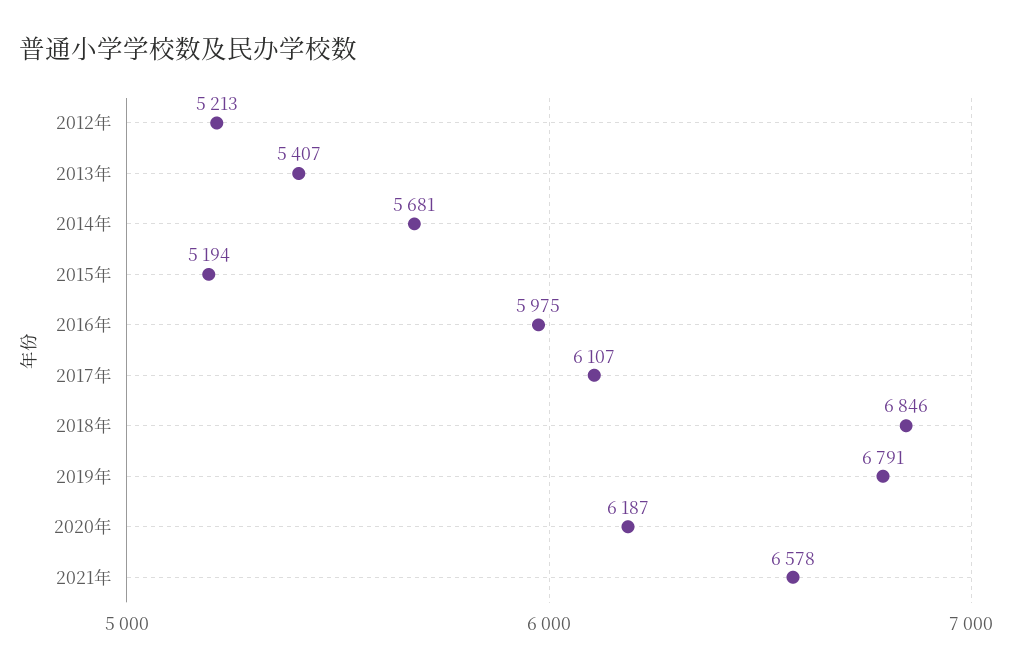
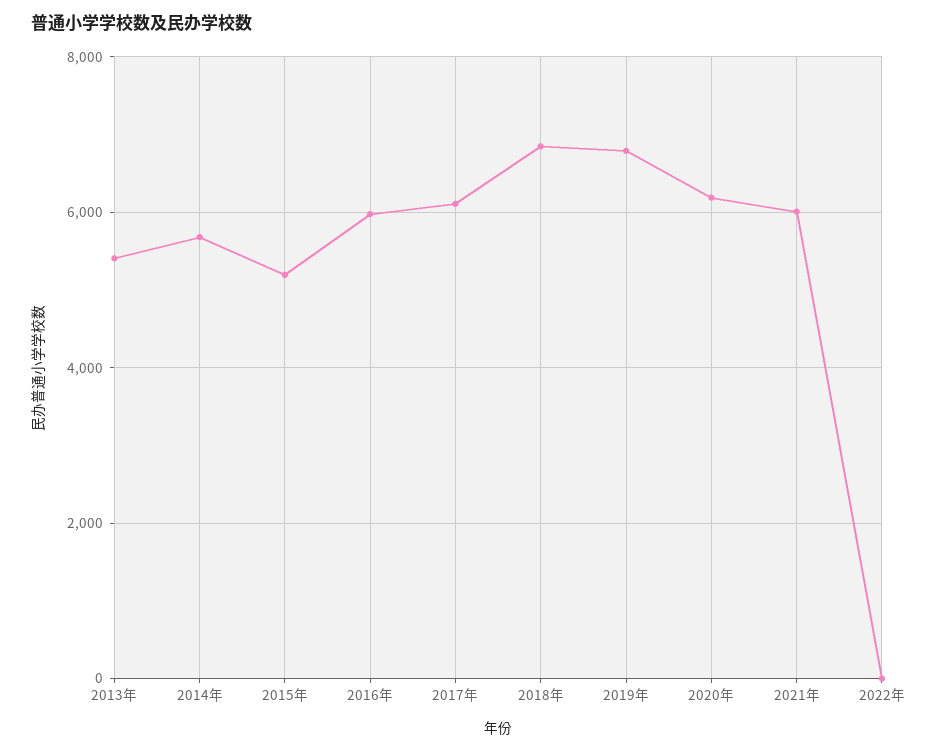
2012年: 5213 -> none
2021年: 6578 -> 6000
2022年: none -> 0

